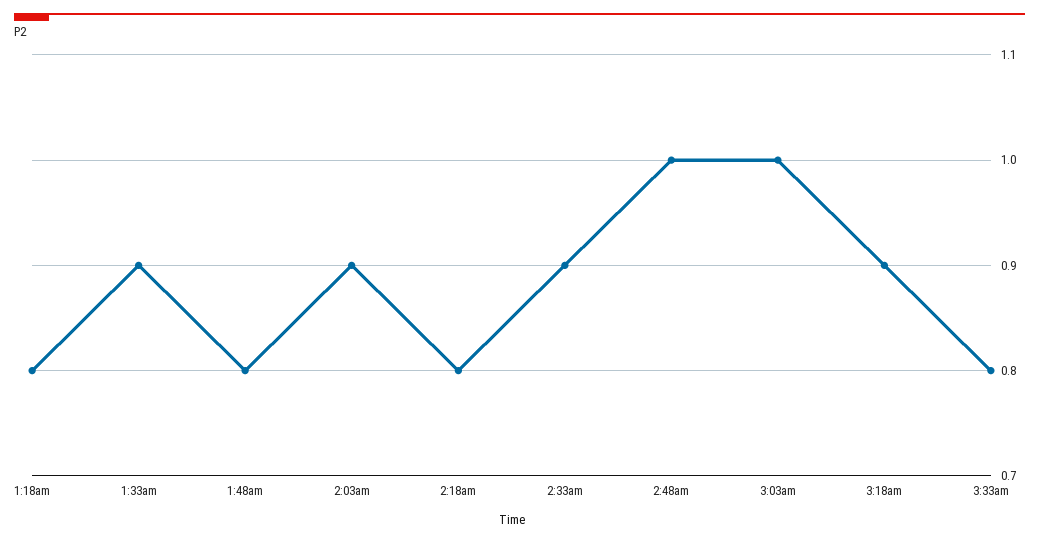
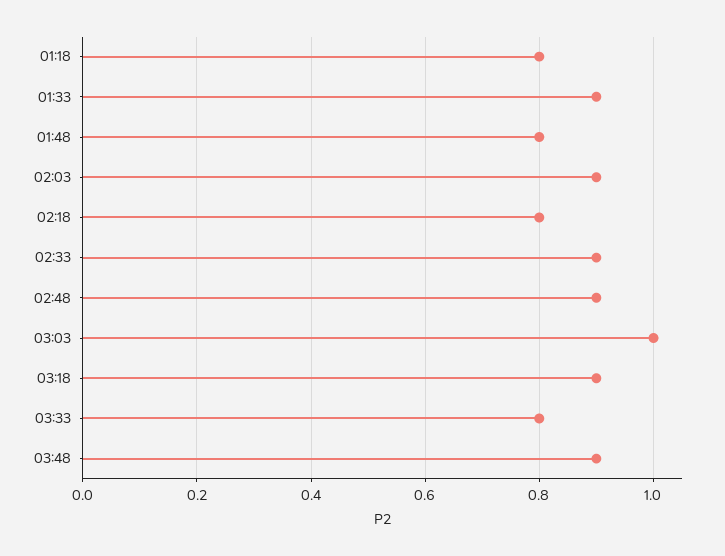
2:48am: 1 -> 0.9
03:48: none -> 0.9

